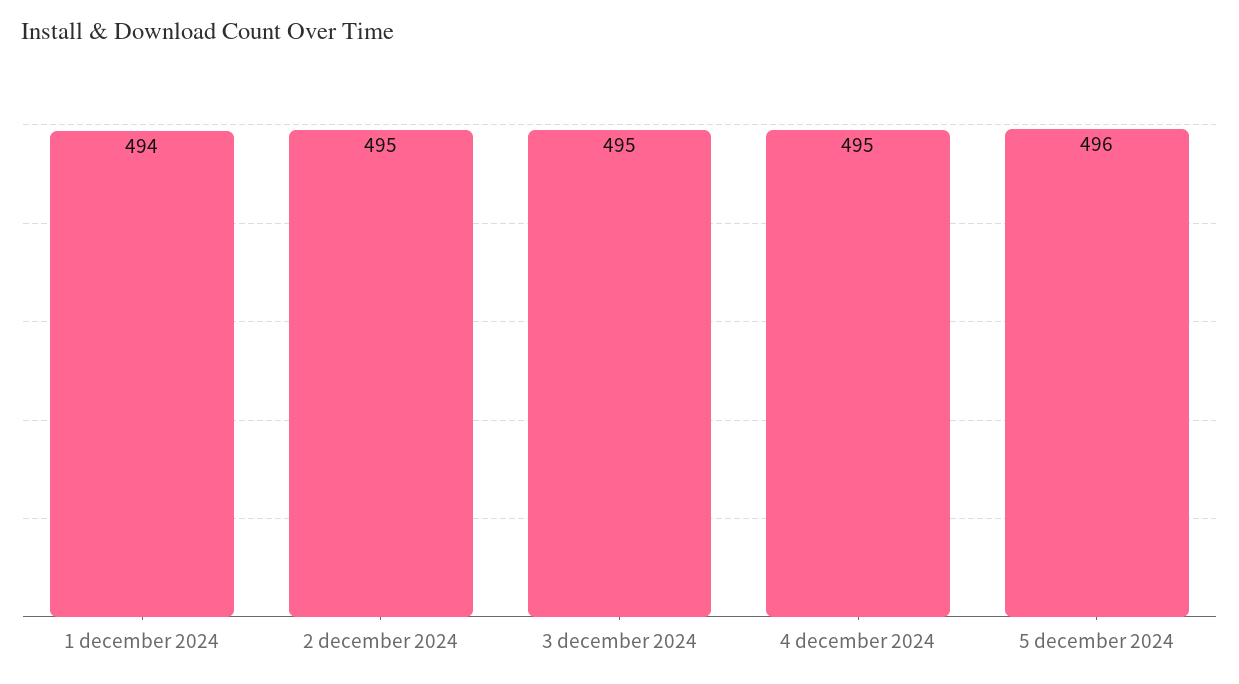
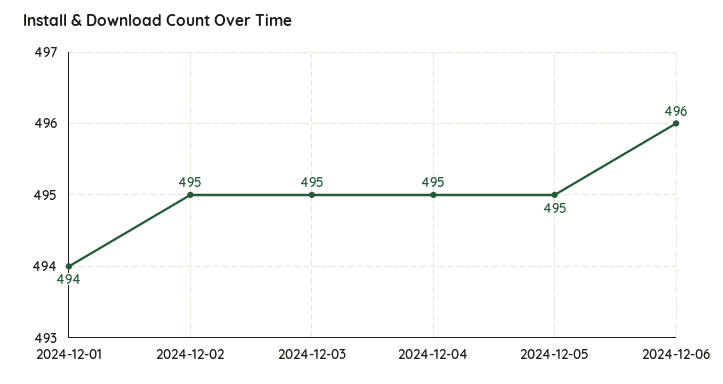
5 december 2024: 496 -> 495
2024-12-06: none -> 496

